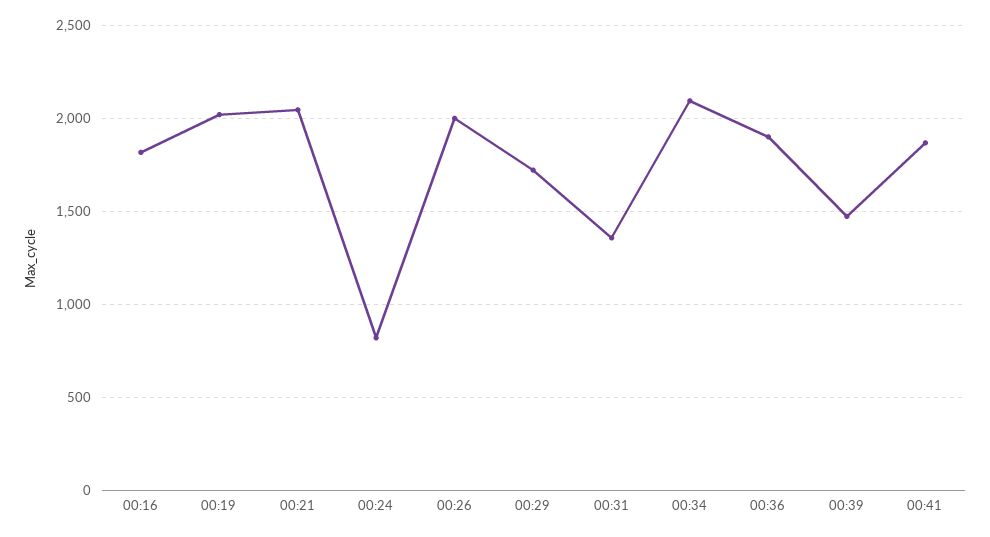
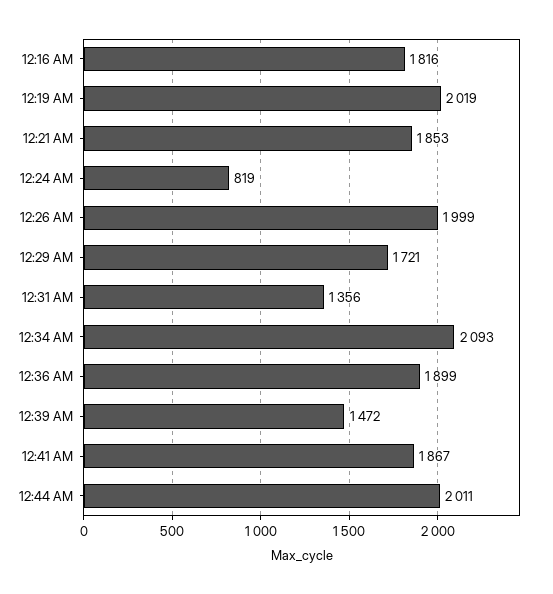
00:21: 2050 -> 1853
12:44 AM: none -> 2011

